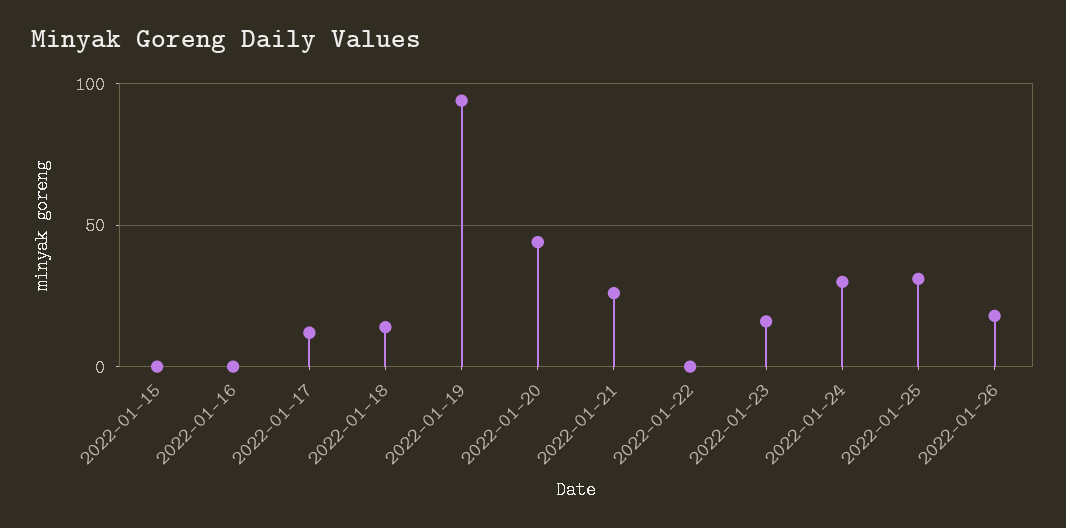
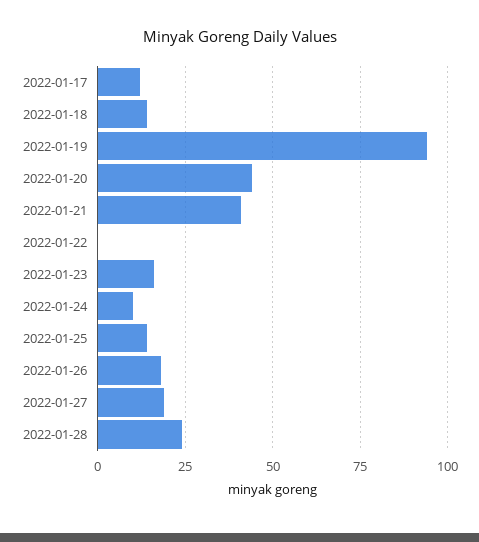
2022-01-15: 0 -> none
2022-01-16: 0 -> none
2022-01-21: 25 -> 40
2022-01-24: 30 -> 10
2022-01-25: 30 -> 15
2022-01-27: none -> 20
2022-01-28: none -> 25

